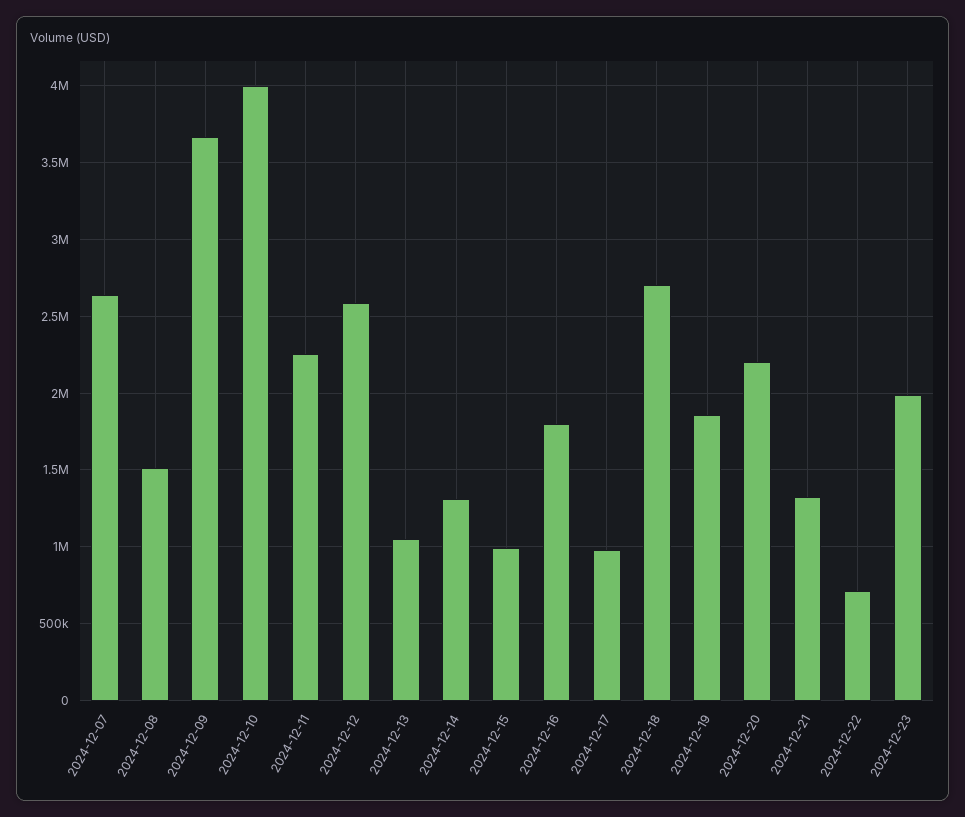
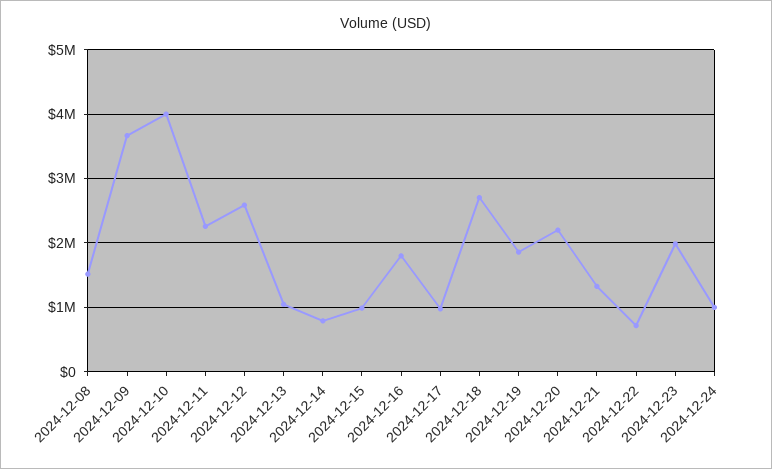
2024-12-07: 2650000 -> none
2024-12-14: 1300000 -> 800000
2024-12-24: none -> 1000000

